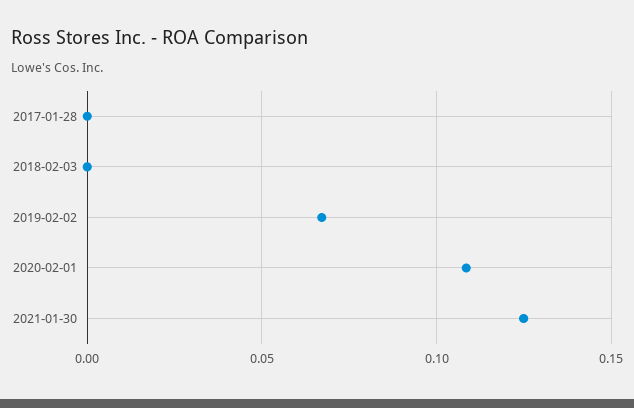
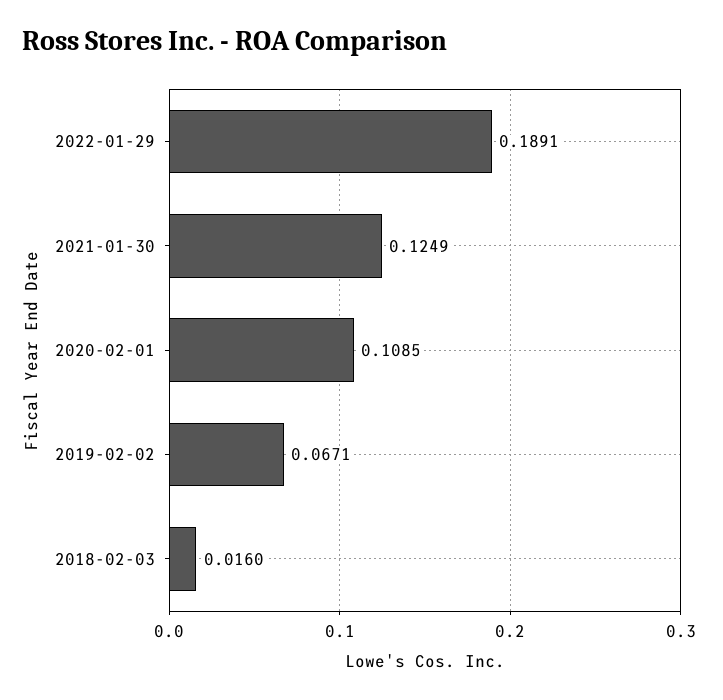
2017-01-28: 0 -> none
2018-02-03: 0 -> 0.016
2022-01-29: none -> 0.1891

